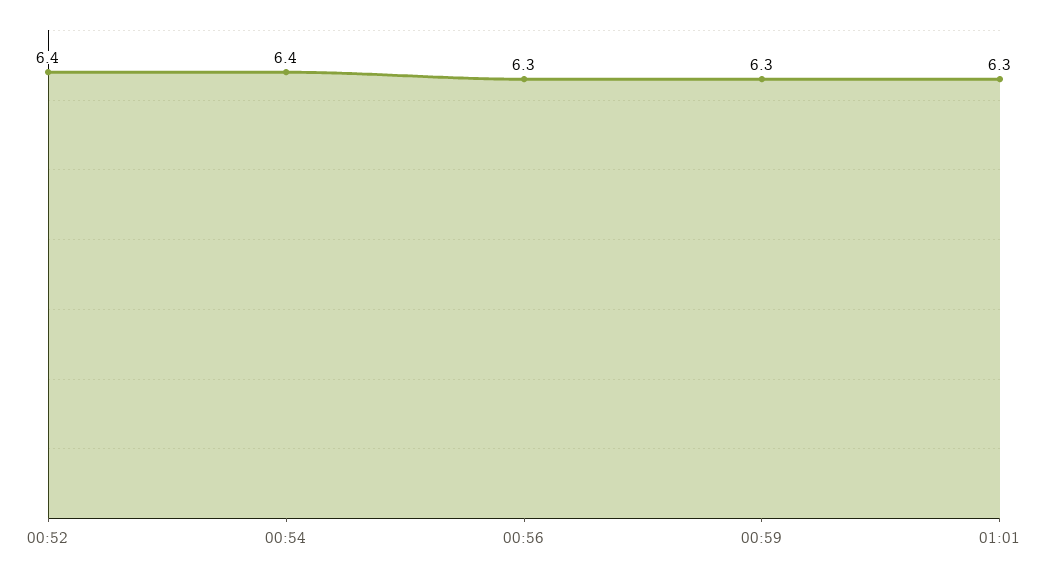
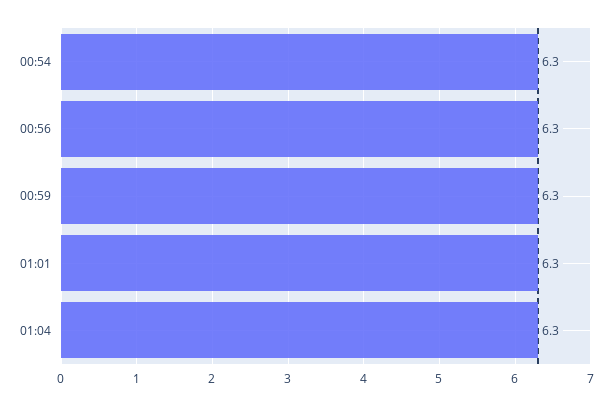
00:52: 6.4 -> none
00:54: 6.4 -> 6.3
01:04: none -> 6.3

